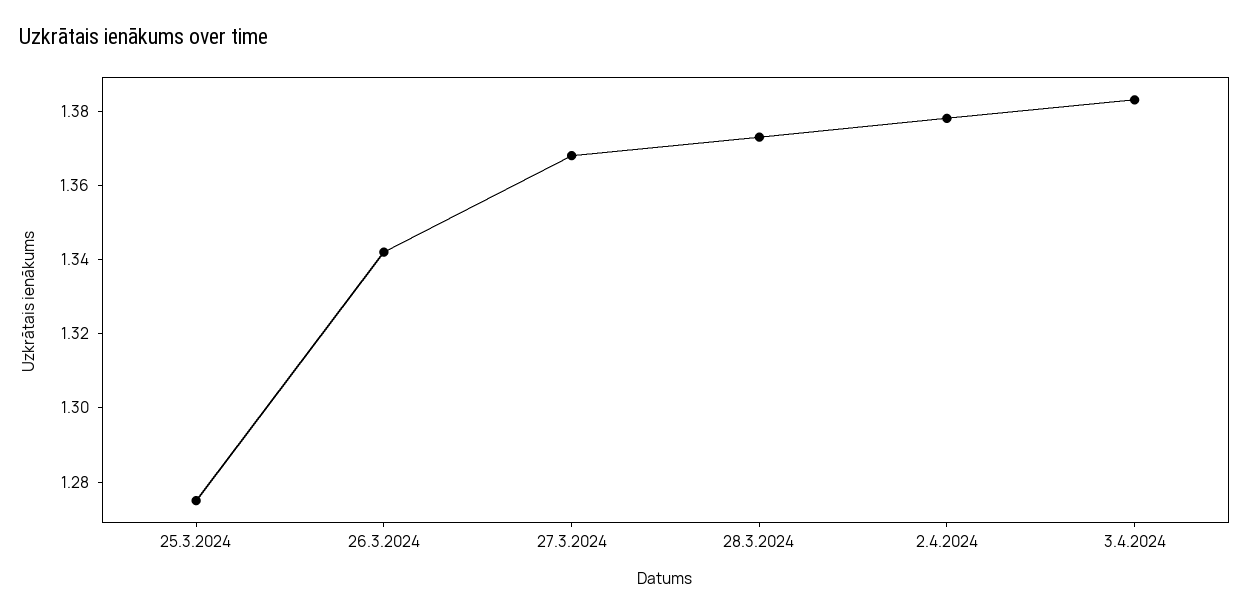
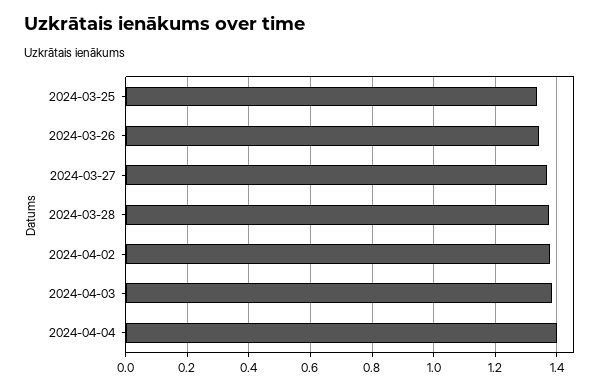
25.3.2024: 1.275 -> 1.34
2024-04-04: none -> 1.4

